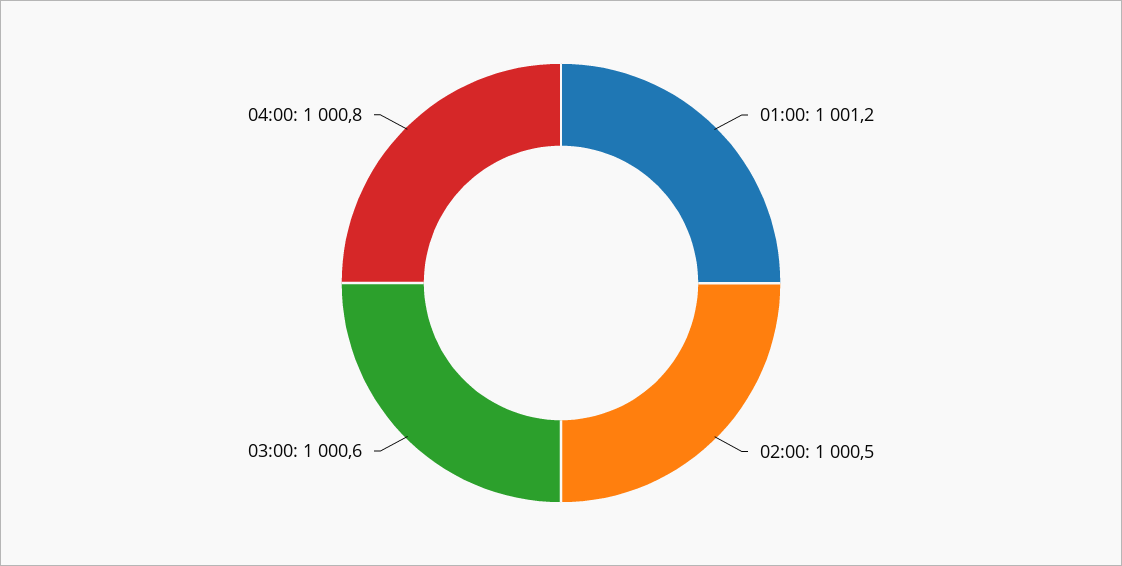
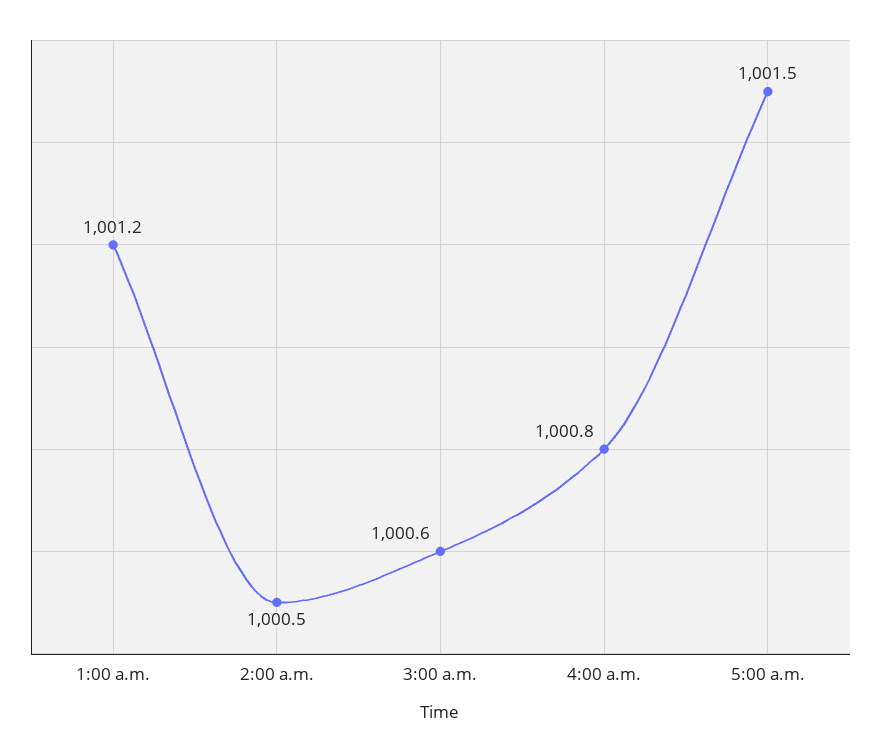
5:00 a.m.: none -> 1001.5

